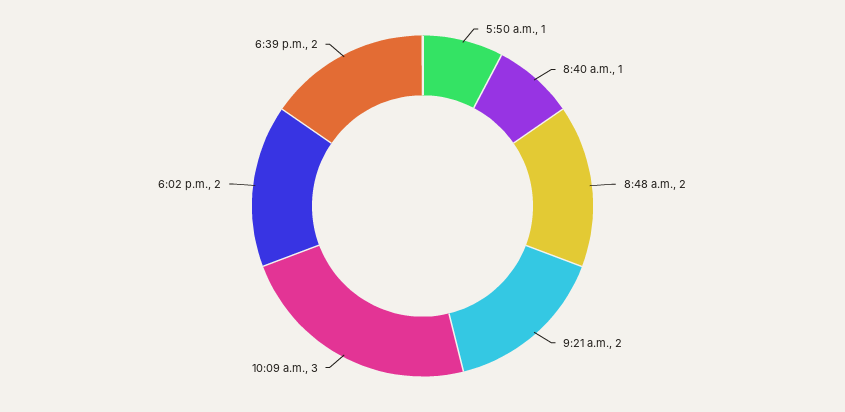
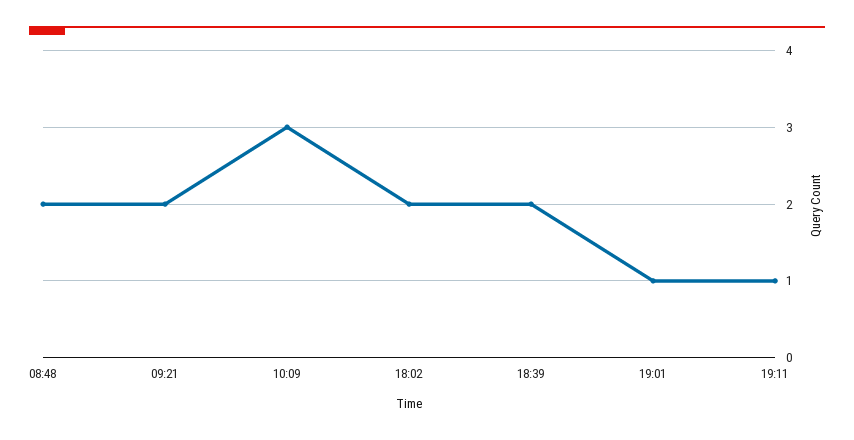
5:50 a.m.: 1 -> none
8:40 a.m.: 1 -> none
19:01: none -> 1
19:11: none -> 1

